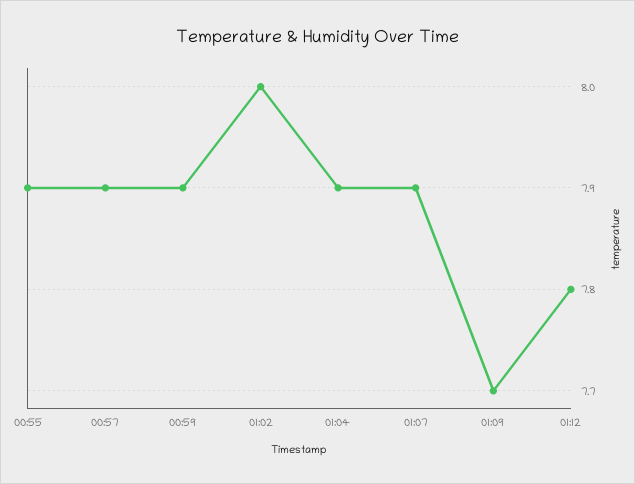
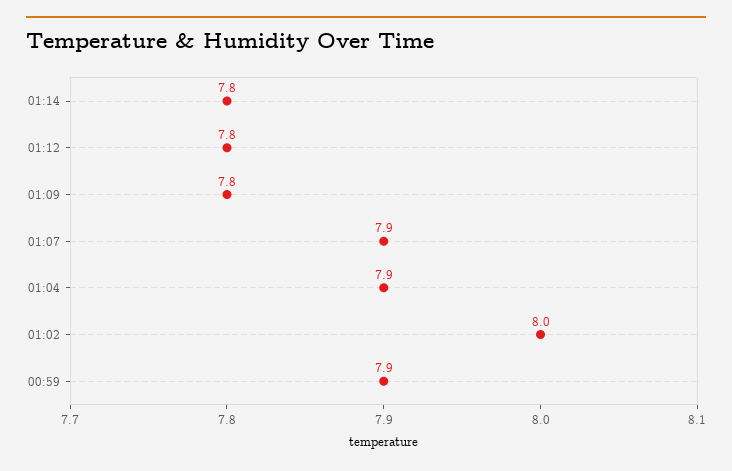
00:55: 7.9 -> none
00:57: 7.9 -> none
01:09: 7.7 -> 7.8
01:14: none -> 7.8

